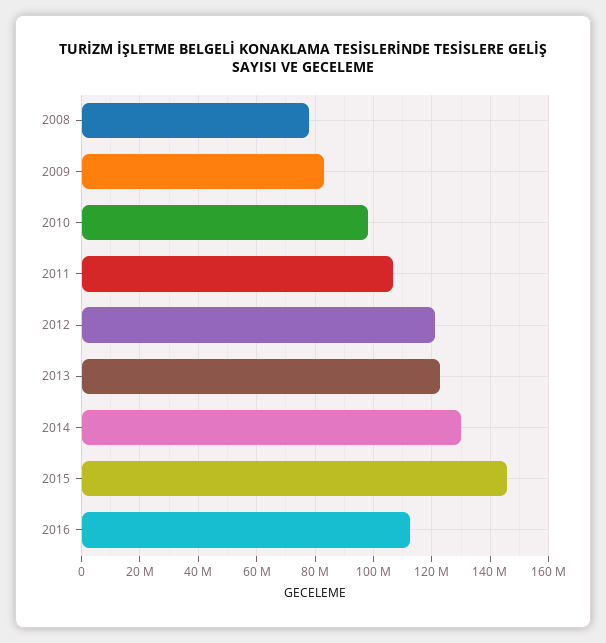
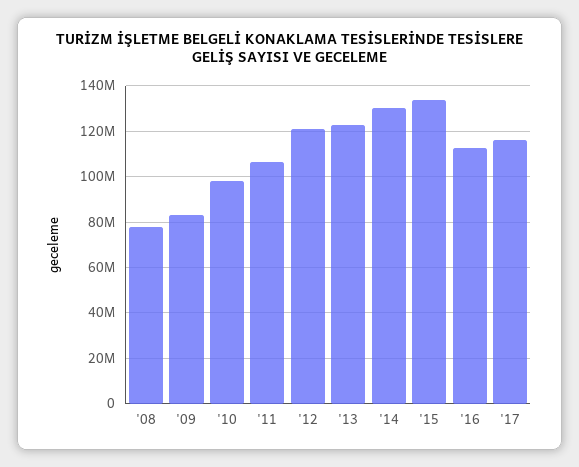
2015: 145000000 -> 135000000
'17: none -> 115000000

